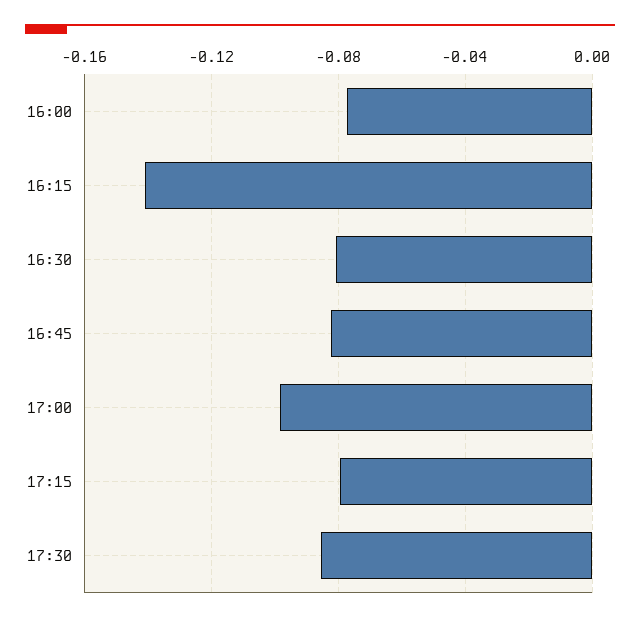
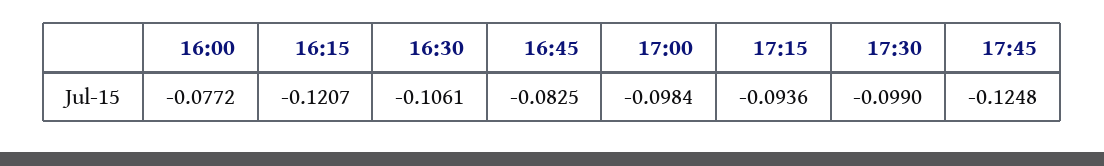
16:15: -0.14 -> -0.1207
16:30: -0.08 -> -0.1061
17:15: -0.08 -> -0.0936
17:30: -0.085 -> -0.099
17:45: none -> -0.1248

